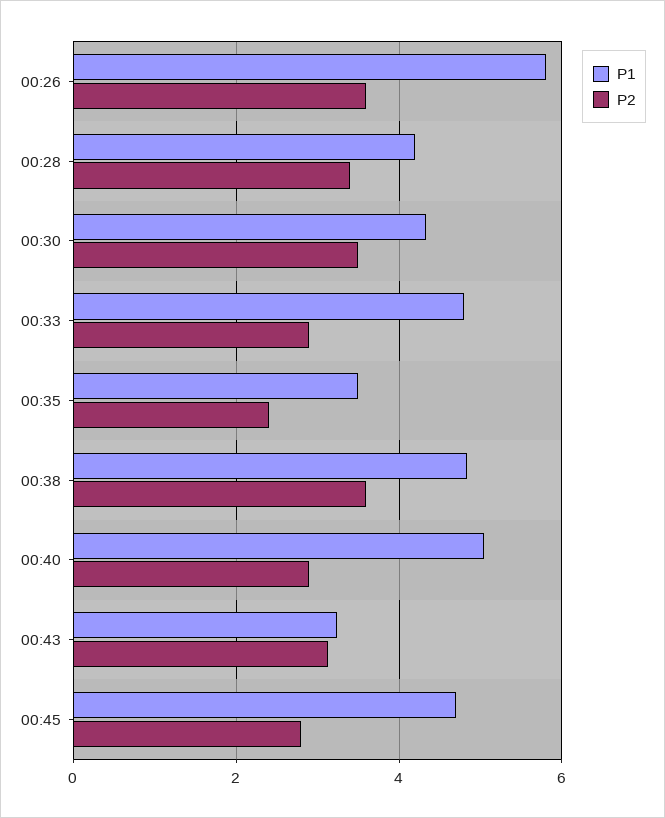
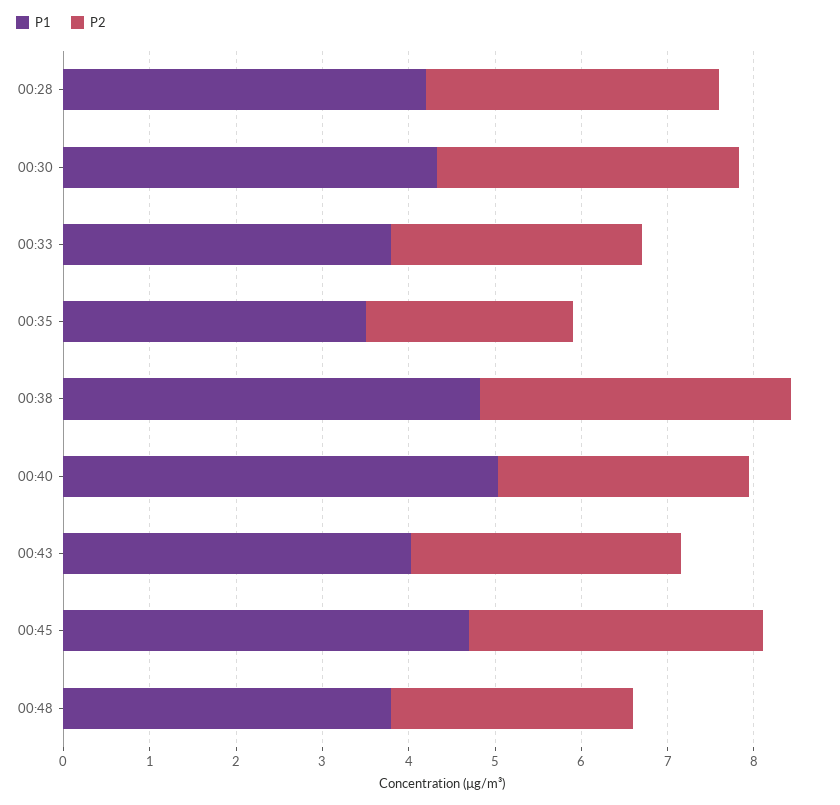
P1, 00:26: 5.8 -> none
P2, 00:26: 3.6 -> none
P1, 00:33: 4.8 -> 3.8
P1, 00:43: 3.2 -> 4
P2, 00:45: 2.8 -> 3.4
P1, 00:48: none -> 3.8
P2, 00:48: none -> 2.8

